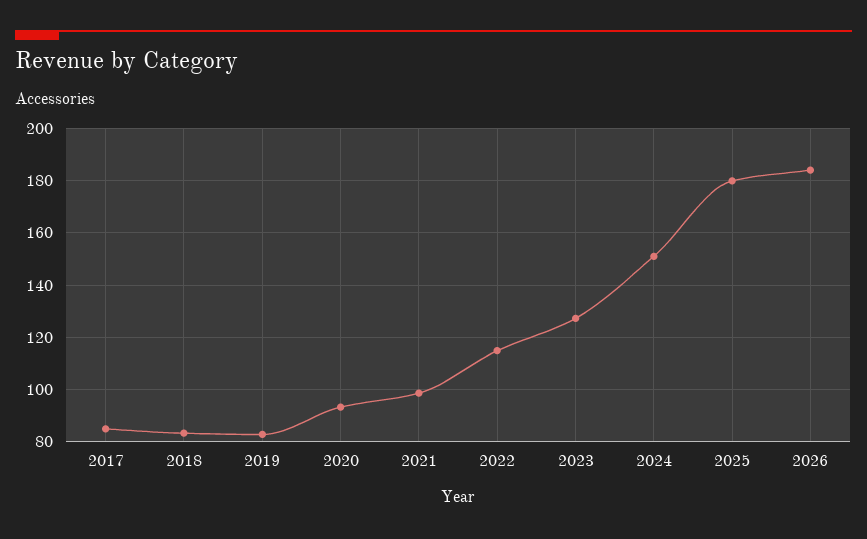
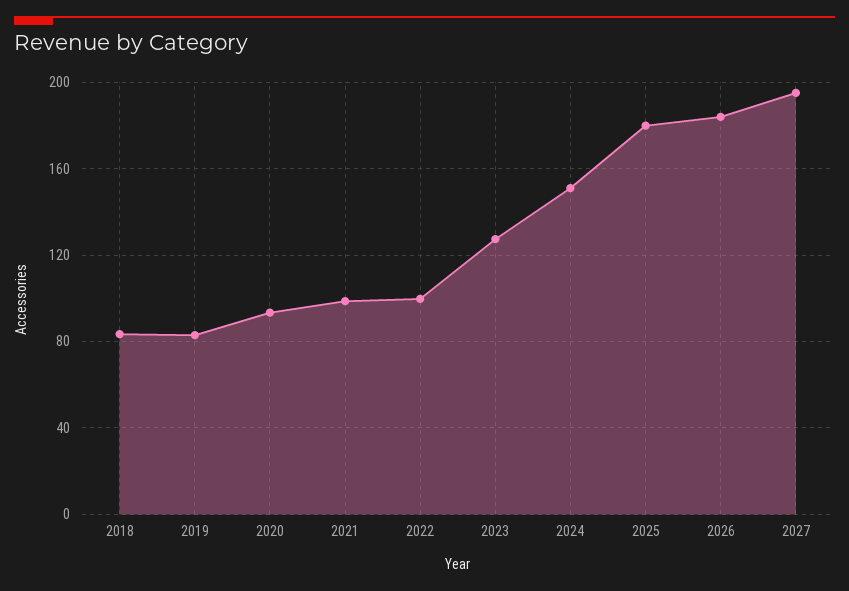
2017: 85 -> none
2022: 115 -> 100
2027: none -> 195

